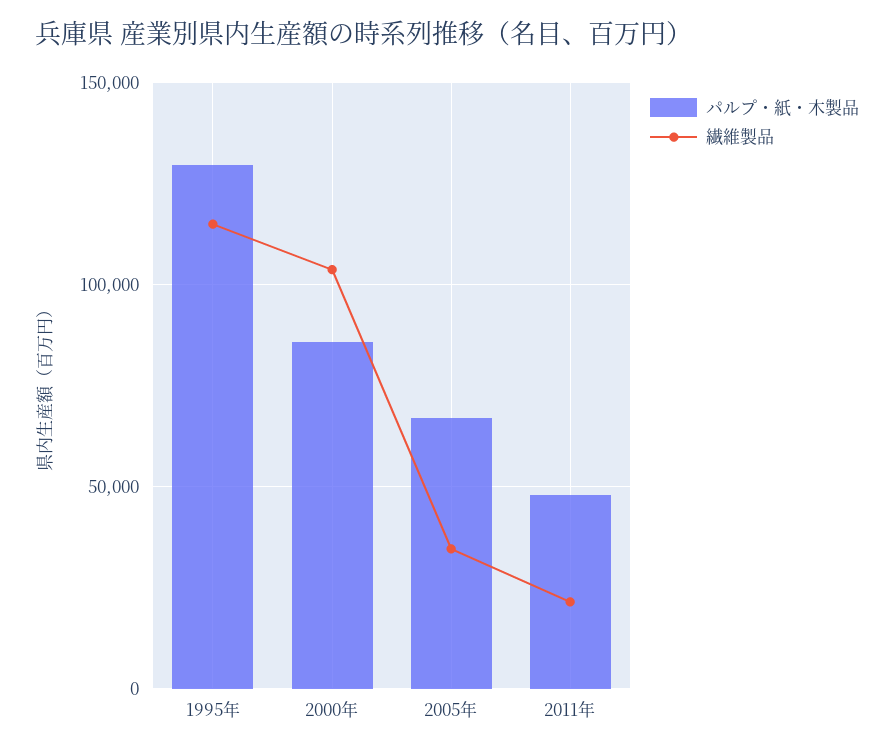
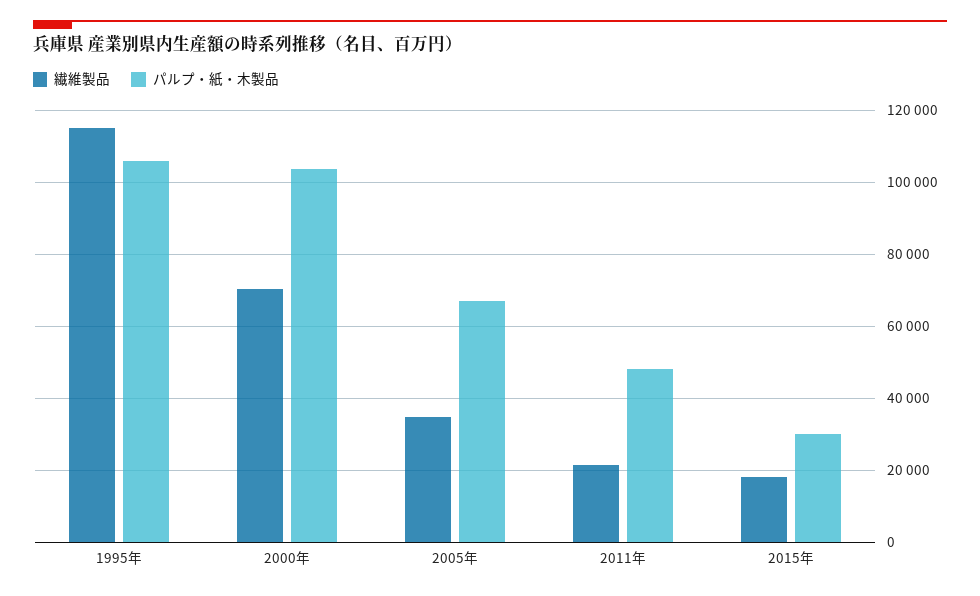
パルプ・紙・木製品, 1995年: 130000 -> 106000
パルプ・紙・木製品, 2000年: 85000 -> 104000
繊維製品, 2000年: 105000 -> 70000
繊維製品, 2015年: none -> 18000
パルプ・紙・木製品, 2015年: none -> 30000

